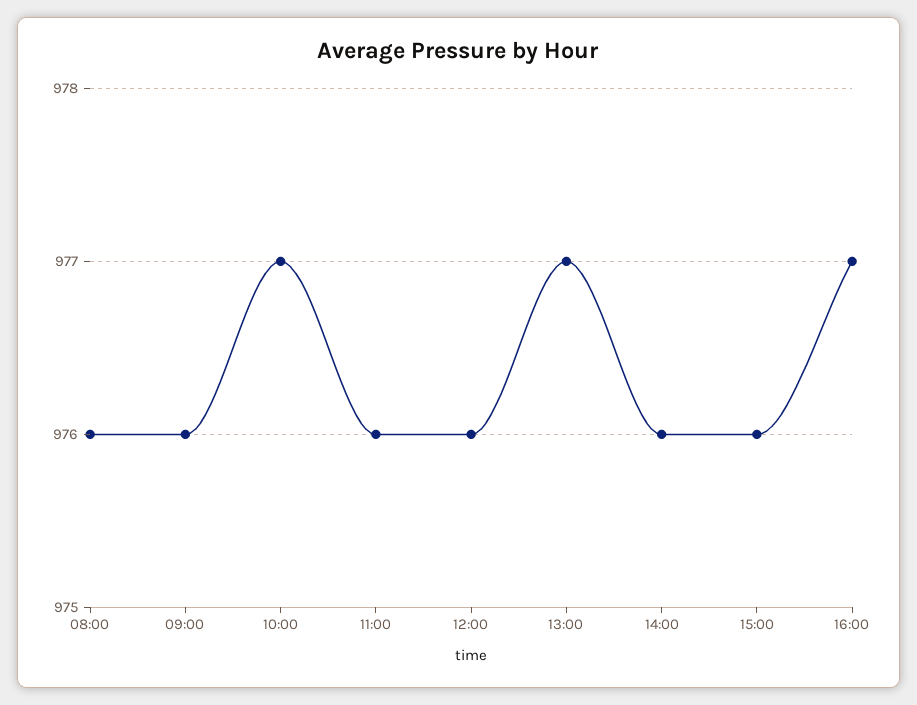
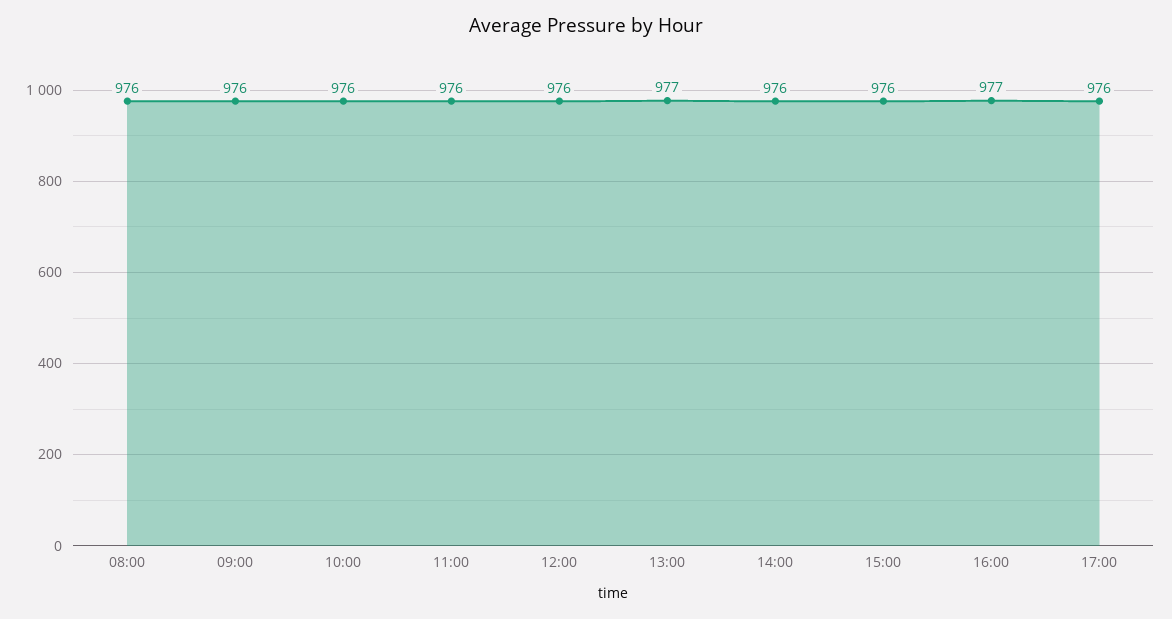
10:00: 977 -> 976
17:00: none -> 976

